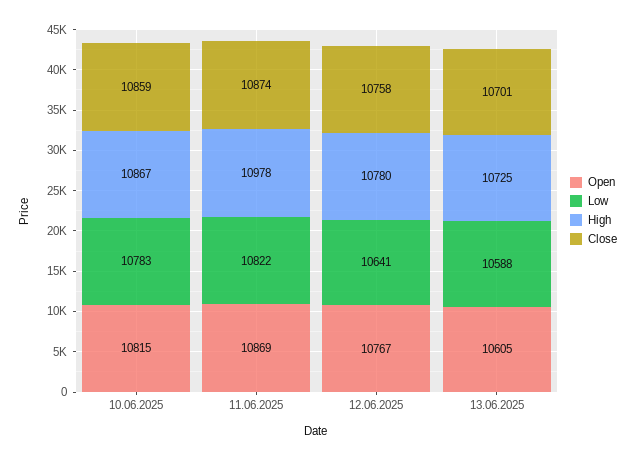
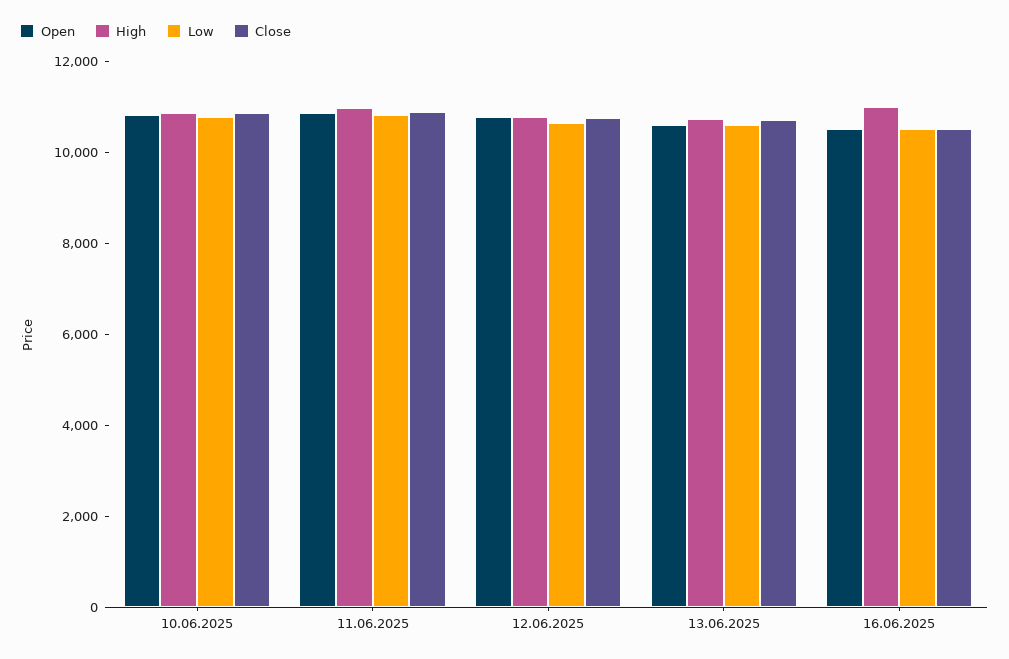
Open, 16.06.2025: none -> 10500
High, 16.06.2025: none -> 11000
Low, 16.06.2025: none -> 10500
Close, 16.06.2025: none -> 10500

